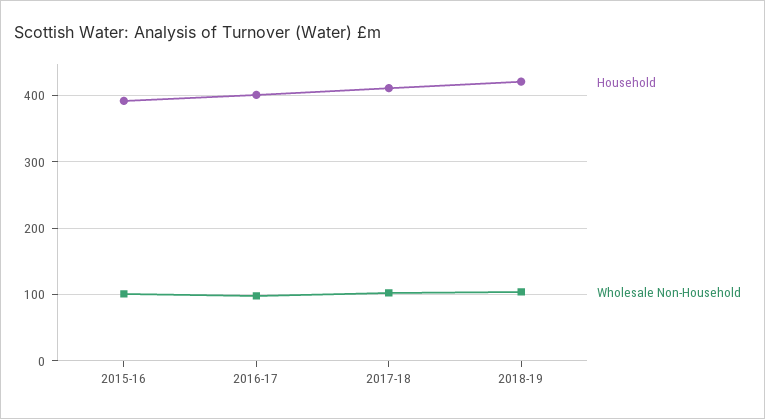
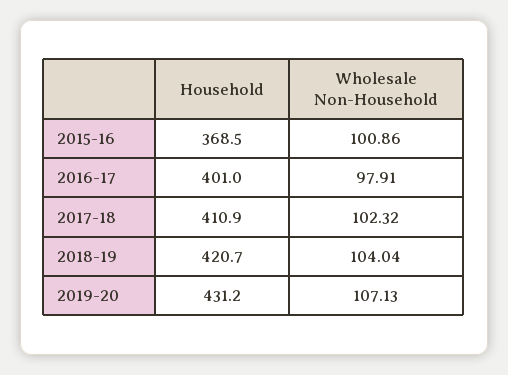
Household, 2015-16: 390 -> 368.5
Household, 2019-20: none -> 431.2
Wholesale Non-Household, 2019-20: none -> 107.13

